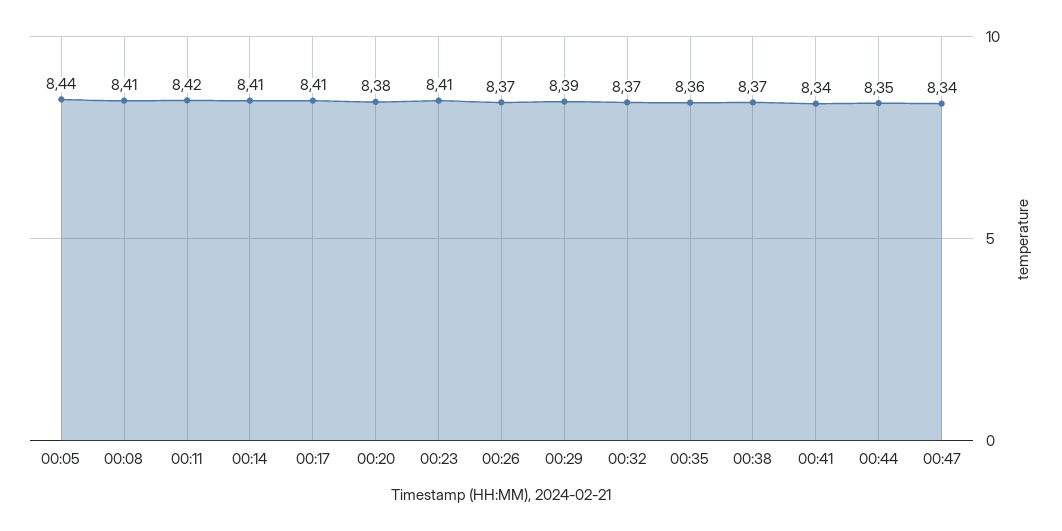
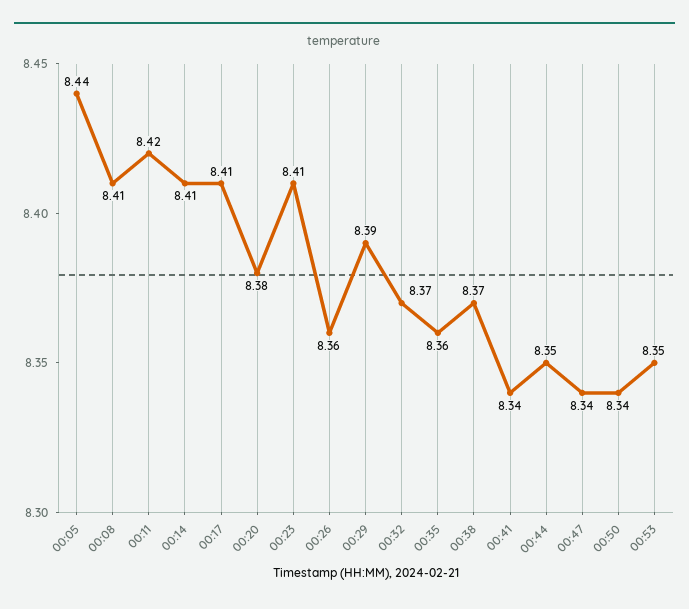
00:26: 8.37 -> 8.36
00:50: none -> 8.34
00:53: none -> 8.35

